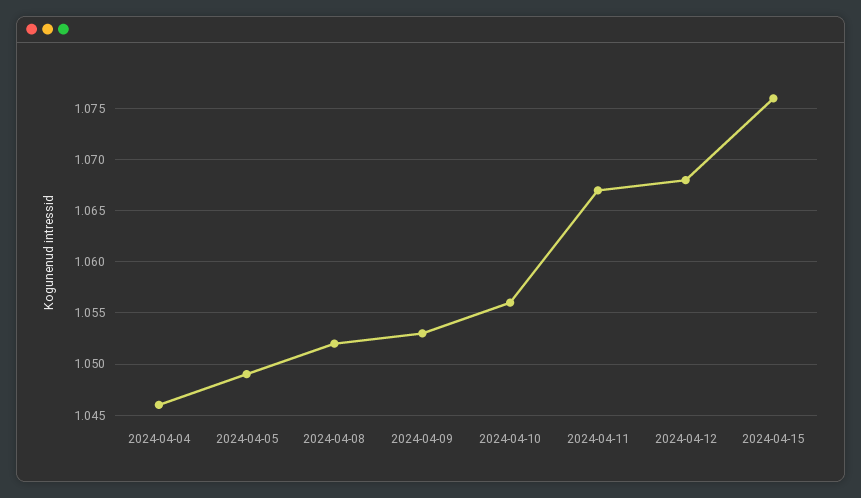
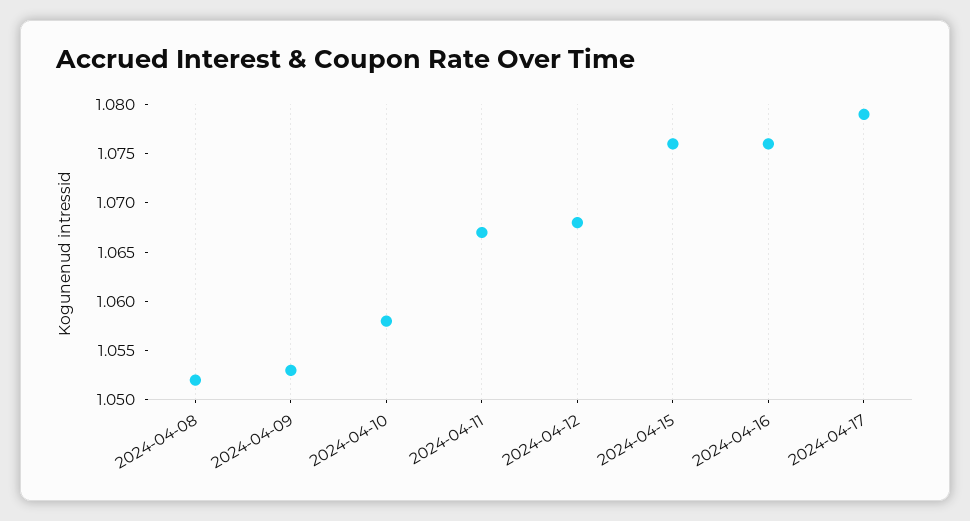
2024-04-04: 1.046 -> none
2024-04-05: 1.049 -> none
2024-04-10: 1.056 -> 1.058
2024-04-16: none -> 1.076
2024-04-17: none -> 1.079

